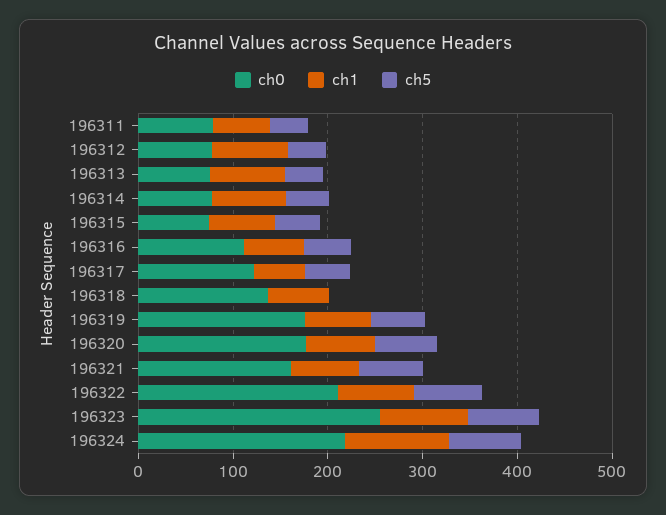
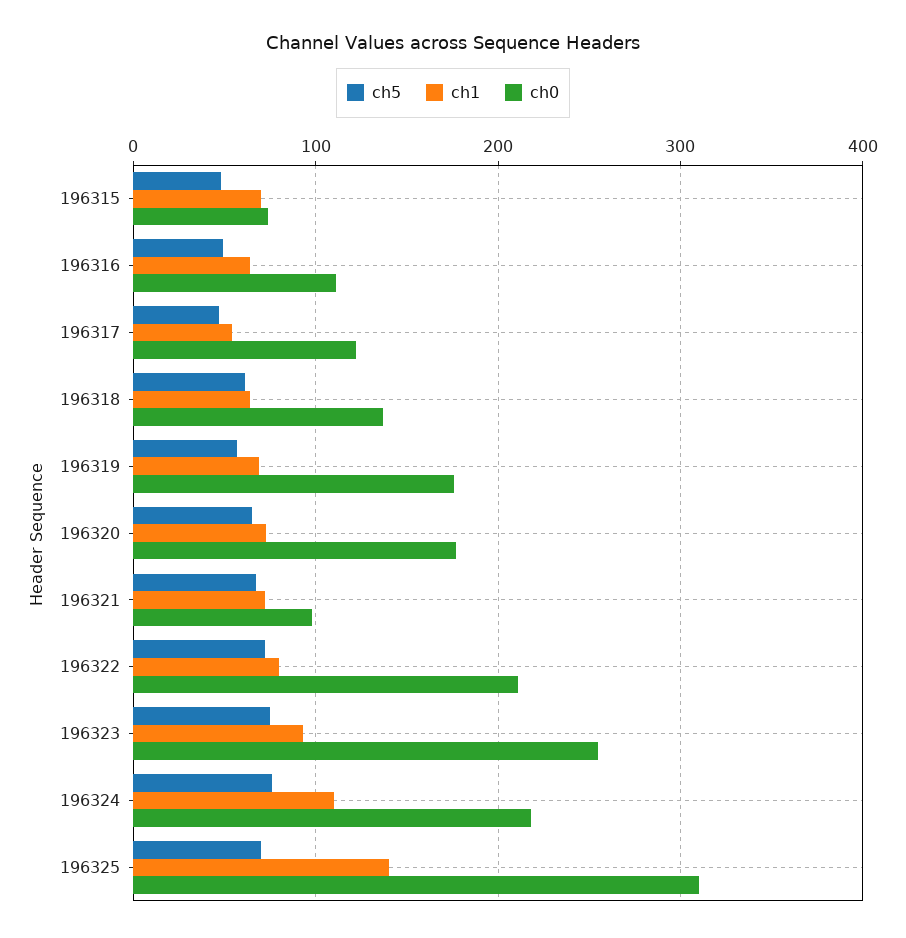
ch0, 196311: 80 -> none
ch1, 196311: 60 -> none
ch5, 196311: 40 -> none
ch0, 196312: 80 -> none
ch1, 196312: 80 -> none
ch5, 196312: 40 -> none
ch0, 196313: 80 -> none
ch1, 196313: 80 -> none
ch5, 196313: 40 -> none
ch0, 196314: 80 -> none
ch1, 196314: 80 -> none
ch5, 196314: 40 -> none
ch5, 196318: 0 -> 60
ch0, 196321: 160 -> 100
ch5, 196325: none -> 70
ch1, 196325: none -> 140
ch0, 196325: none -> 310

